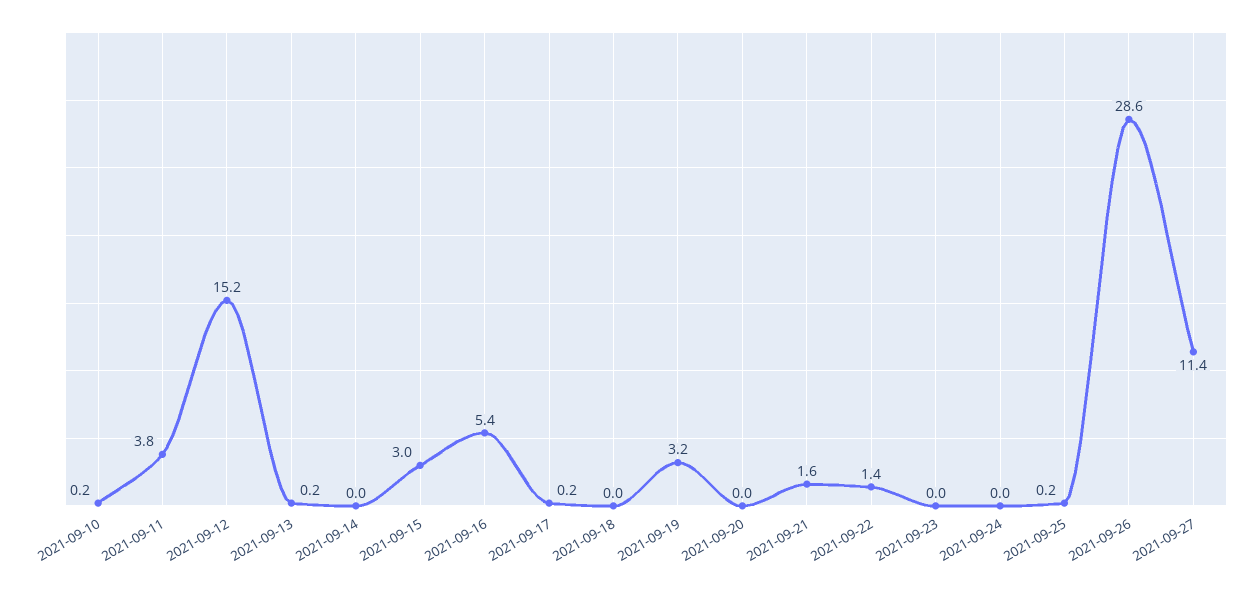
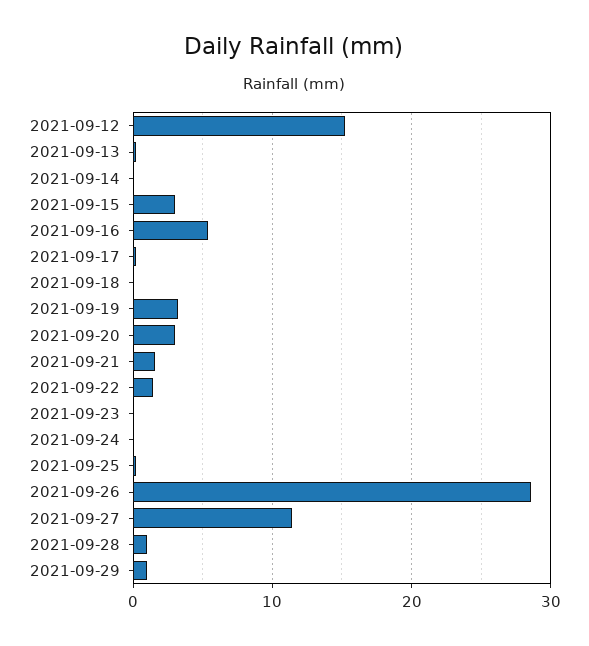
2021-09-10: 0.2 -> none
2021-09-11: 3.8 -> none
2021-09-20: 0 -> 3
2021-09-28: none -> 1
2021-09-29: none -> 1

